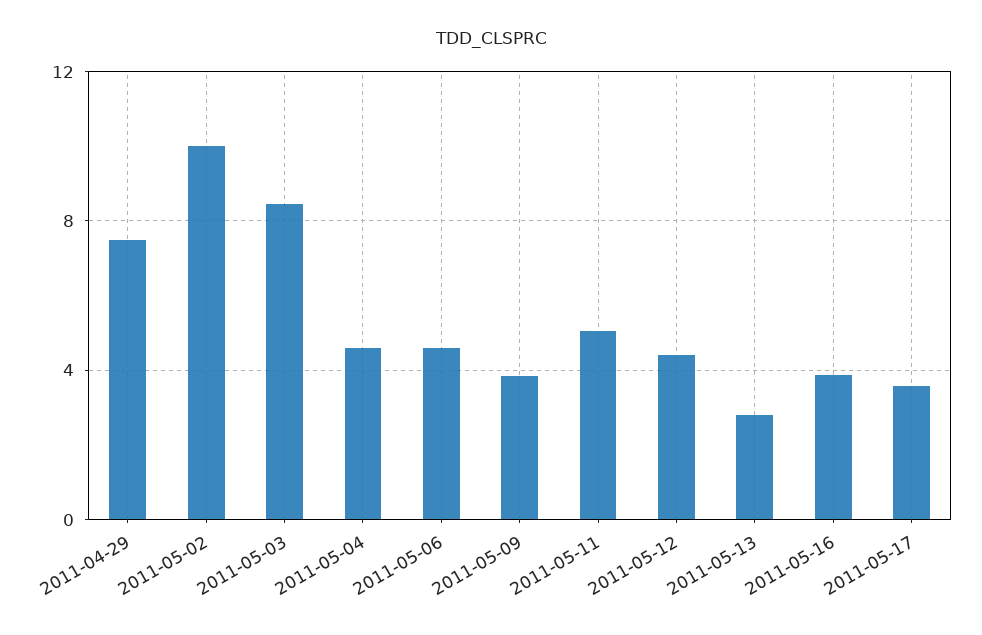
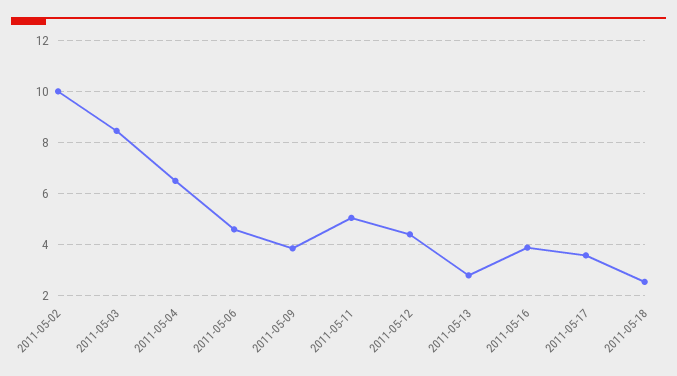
2011-04-29: 7.5 -> none
2011-05-04: 4.5 -> 6.5
2011-05-18: none -> 2.5

